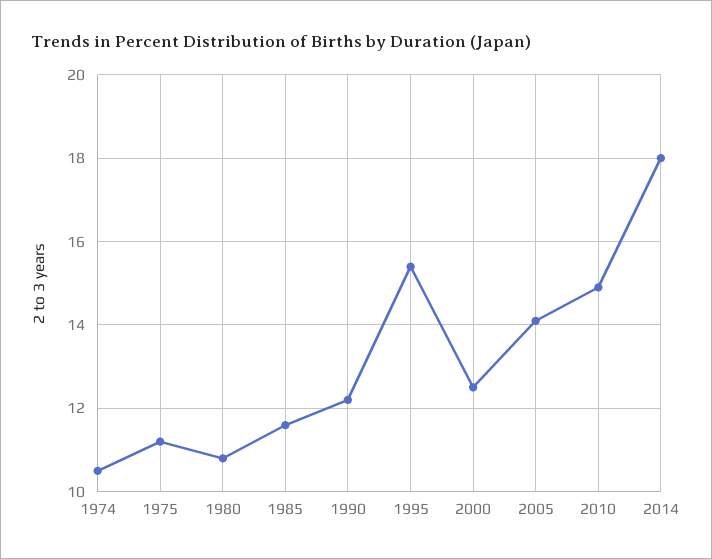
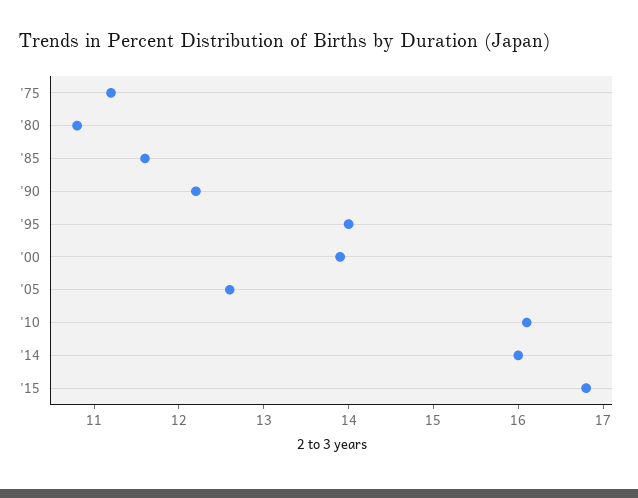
1974: 10.5 -> none
1995: 15.5 -> 14
2000: 12.5 -> 13.9
2005: 14 -> 12.6
2010: 15 -> 16.1
2014: 18 -> 16
'15: none -> 16.8

